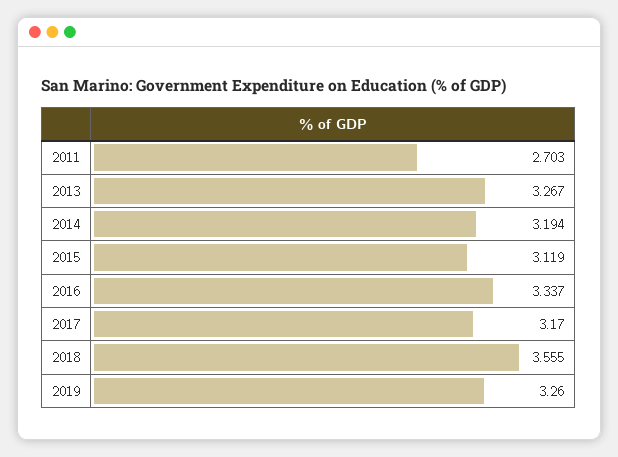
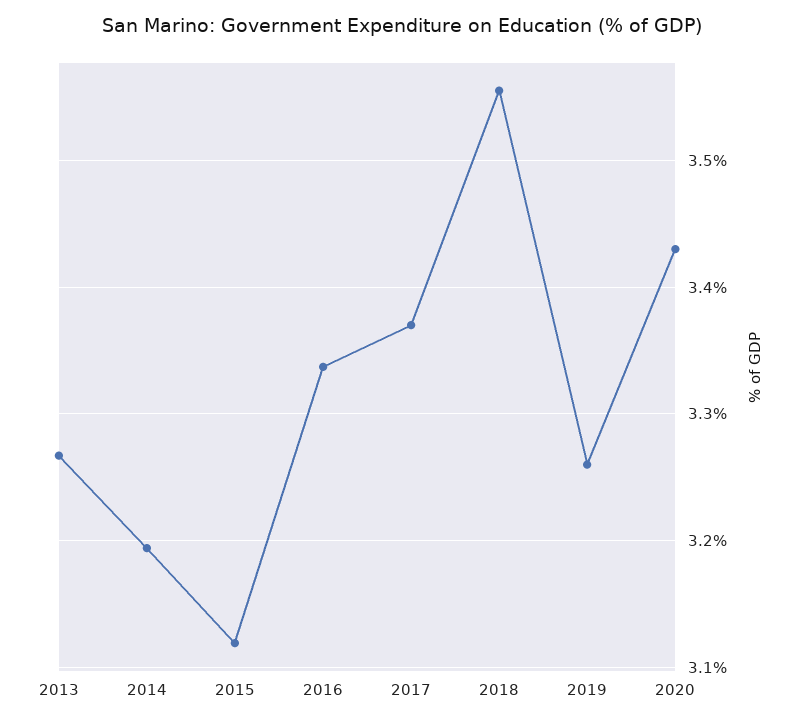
2011: 2.703 -> none
2017: 3.17 -> 3.37
2020: none -> 3.43

